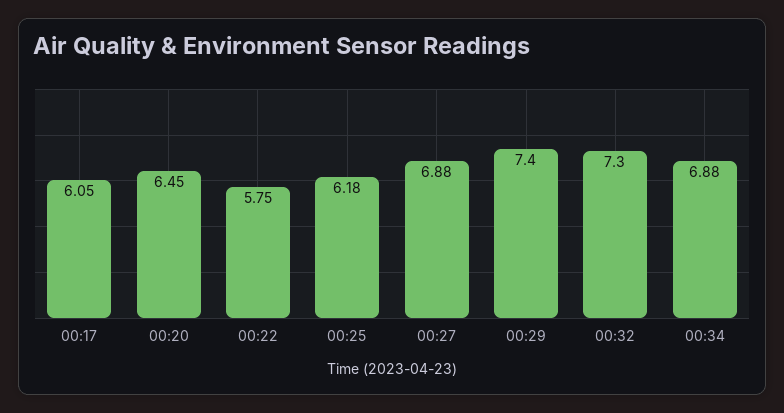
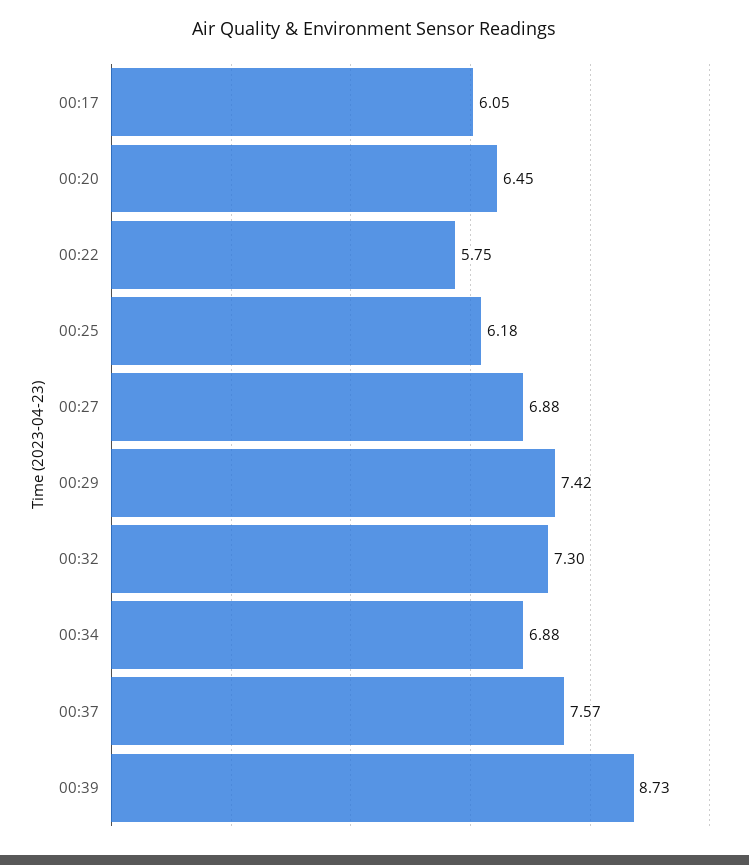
00:29: 7.4 -> 7.42
00:37: none -> 7.57
00:39: none -> 8.73

